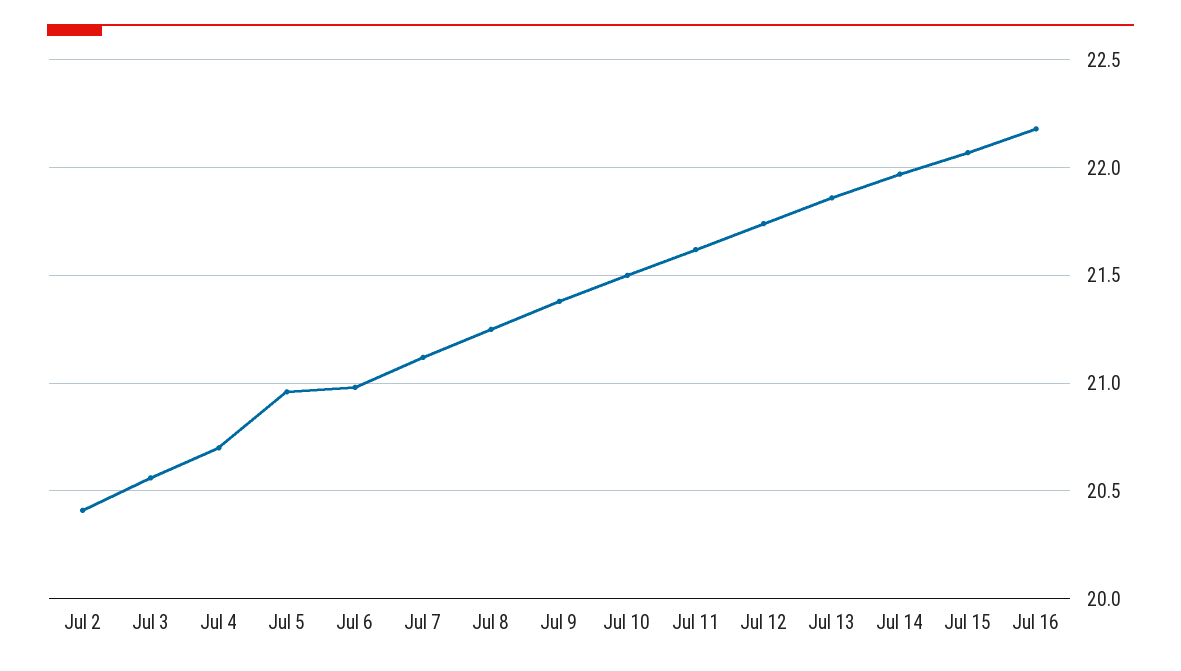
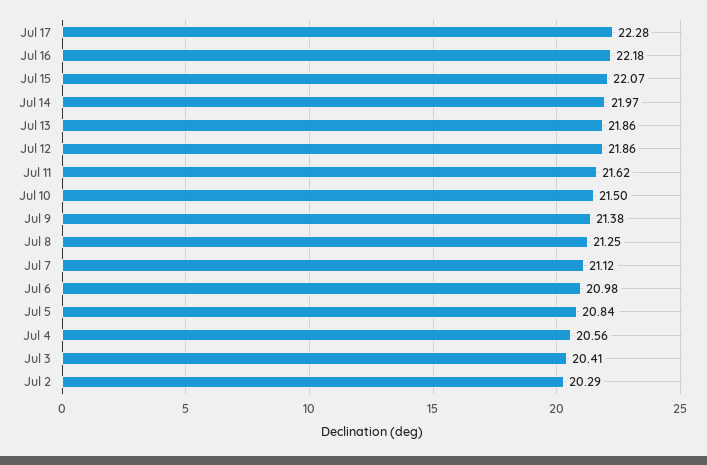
Jul 2: 20.4 -> 20.29
Jul 3: 20.55 -> 20.41
Jul 4: 20.7 -> 20.56
Jul 5: 20.95 -> 20.84
Jul 12: 21.75 -> 21.86
Jul 17: none -> 22.28

